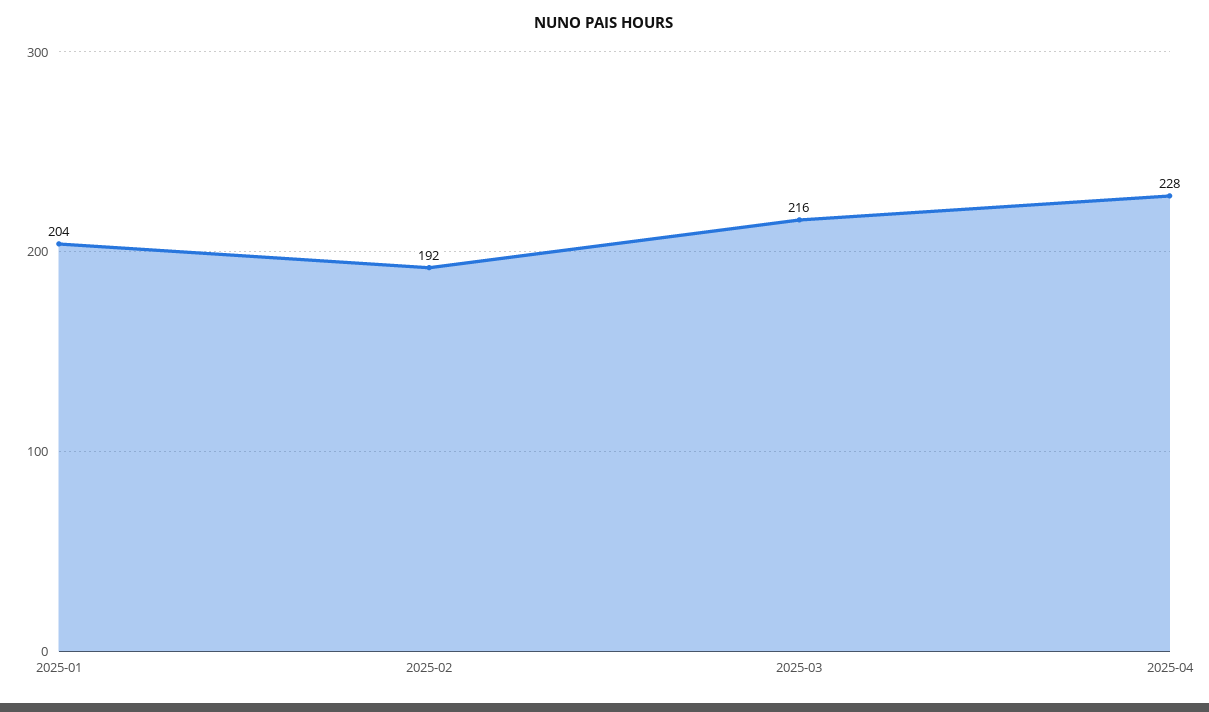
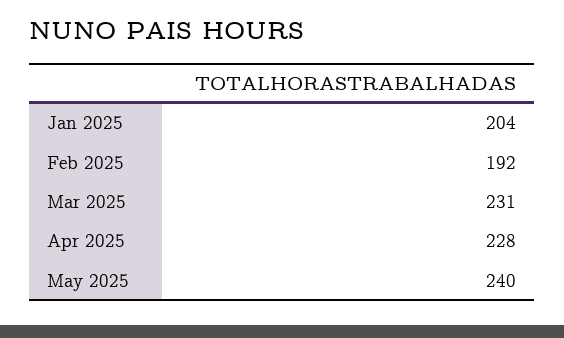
2025-03: 216 -> 231
May 2025: none -> 240

